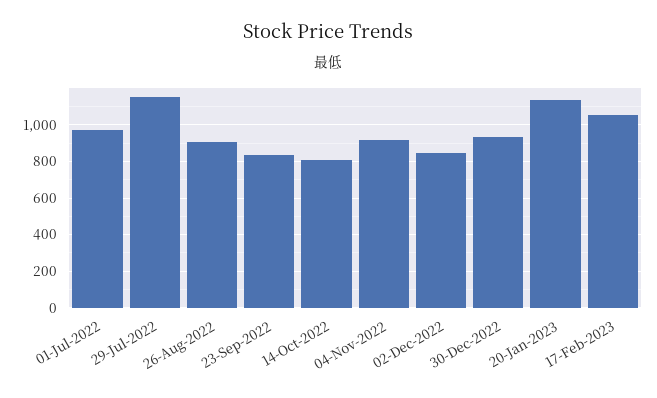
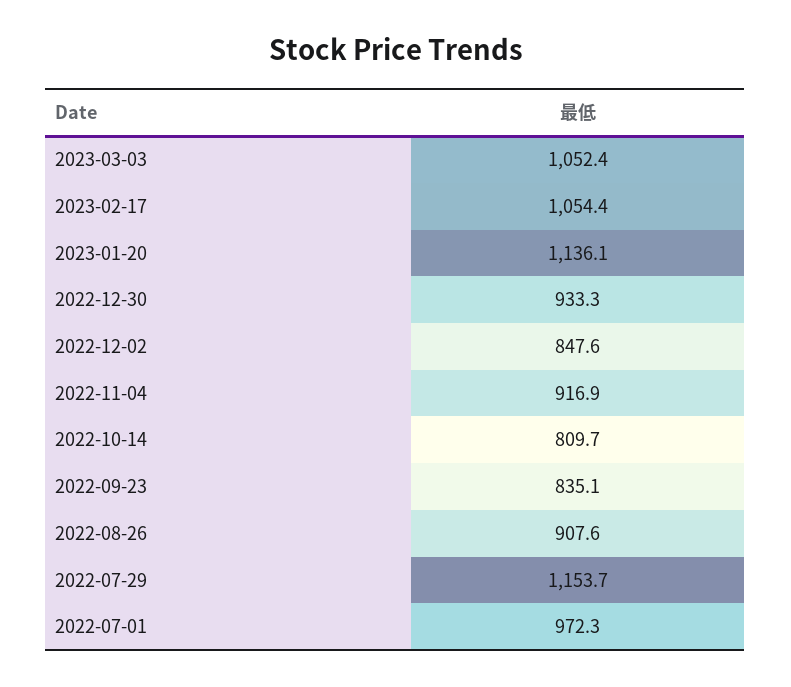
2023-03-03: none -> 1052.4

